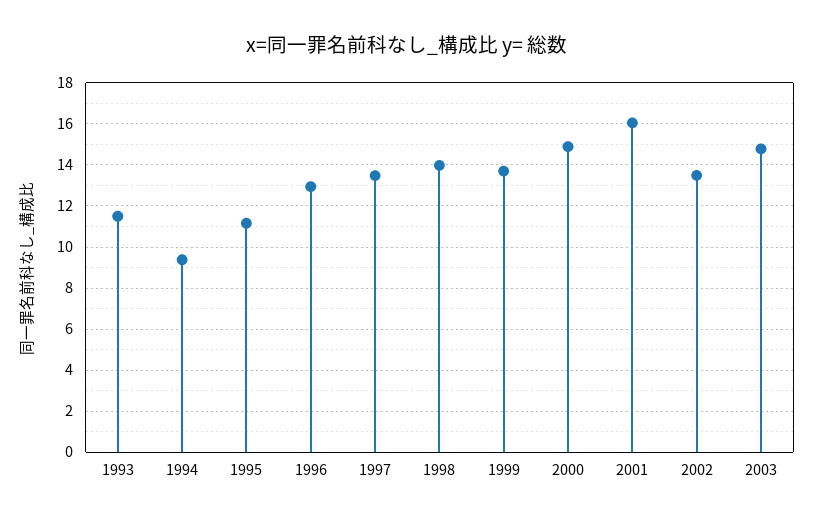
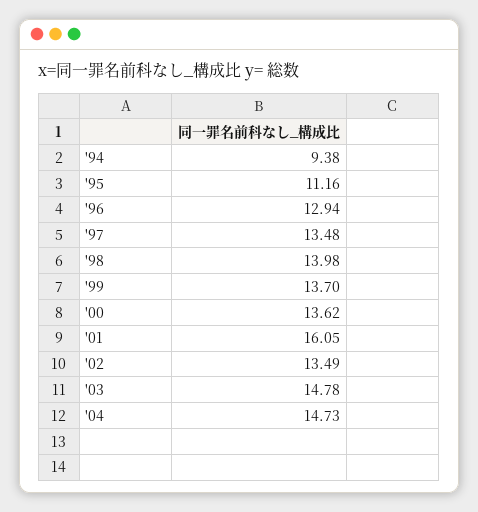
1993: 11.5 -> none
2000: 15 -> 13.62
'04: none -> 14.73

